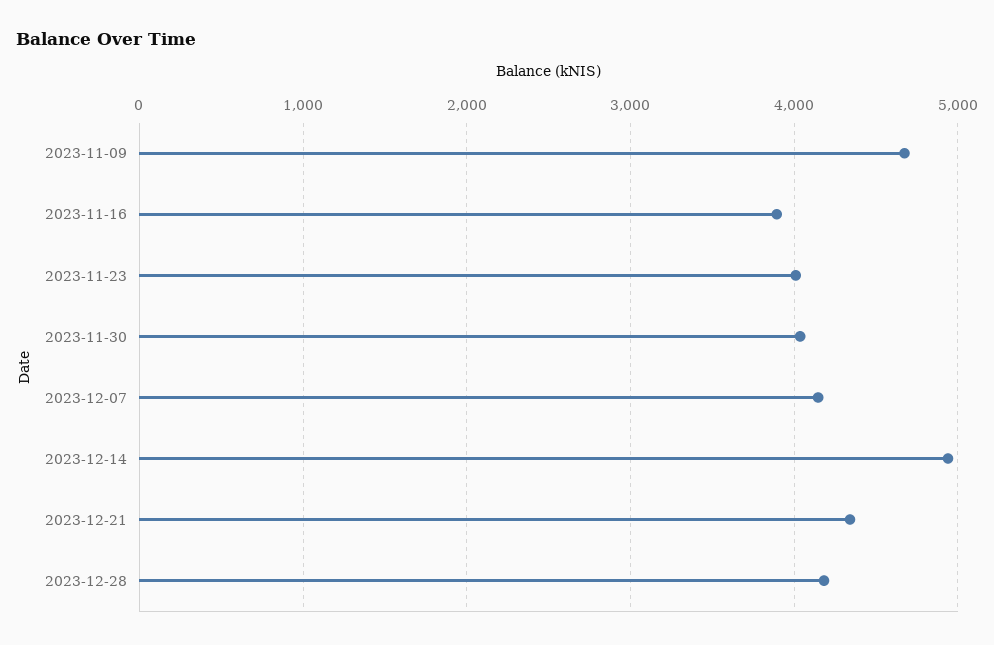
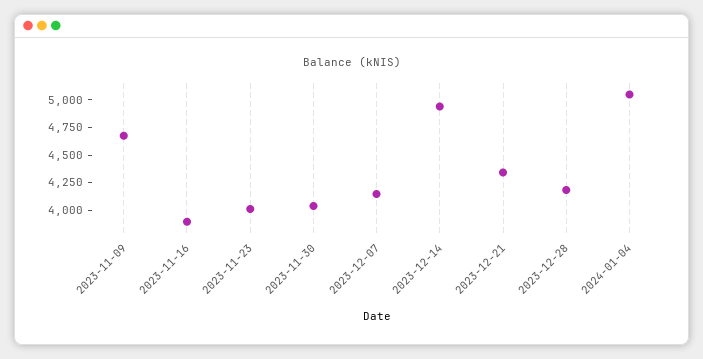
2024-01-04: none -> 5000

